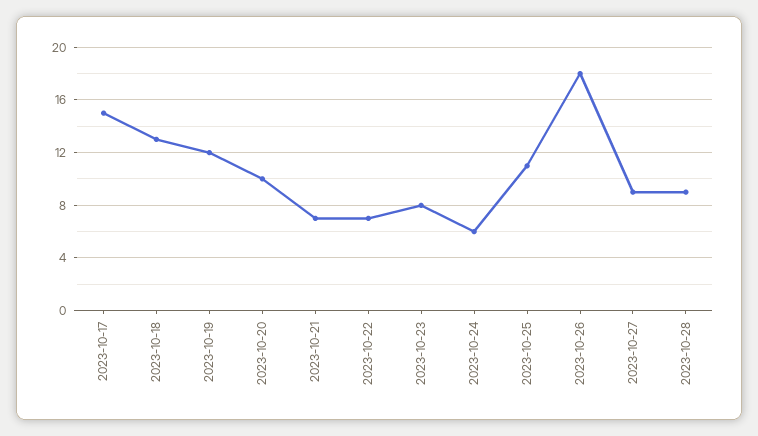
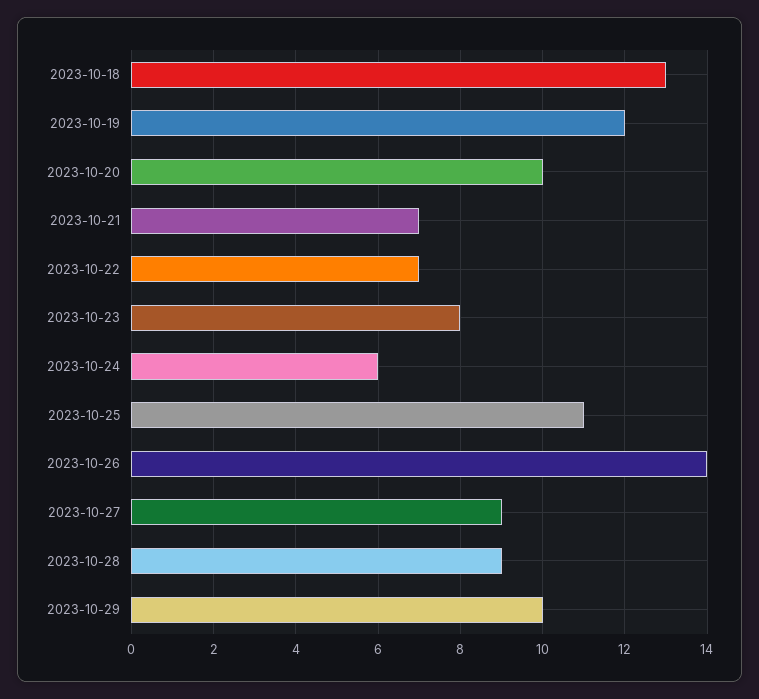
2023-10-17: 15 -> none
2023-10-26: 18 -> 14
2023-10-29: none -> 10

